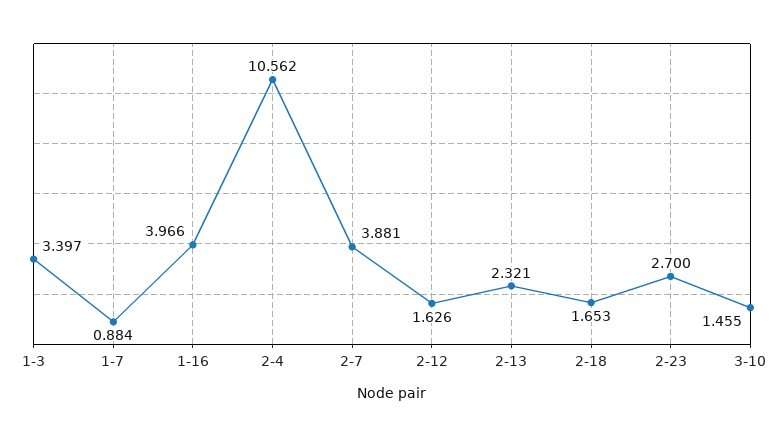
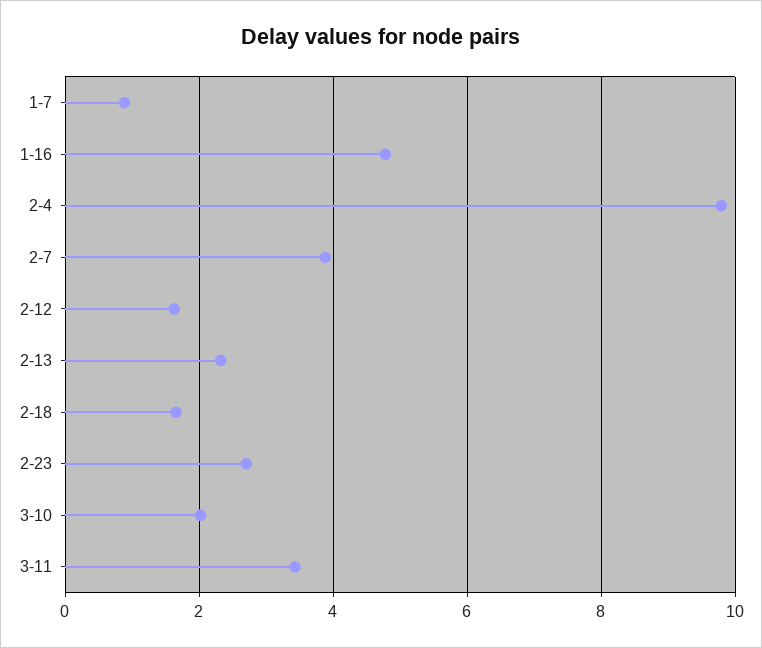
1-3: 3.397 -> none
1-16: 3.966 -> 4.8
2-4: 10.562 -> 9.8
3-10: 1.455 -> 2
3-11: none -> 3.4

